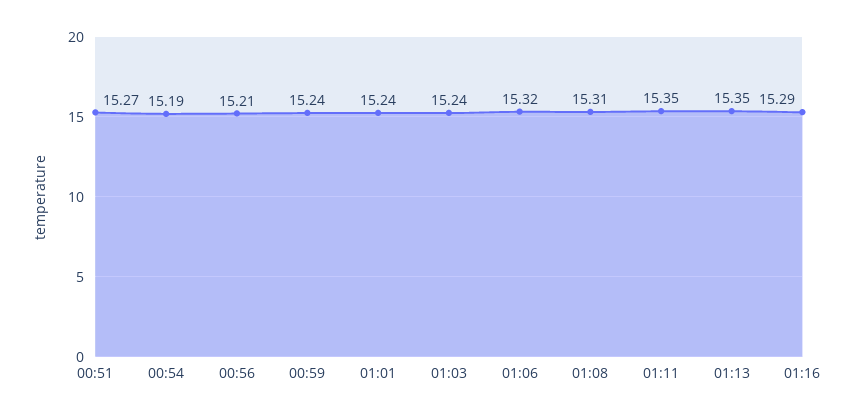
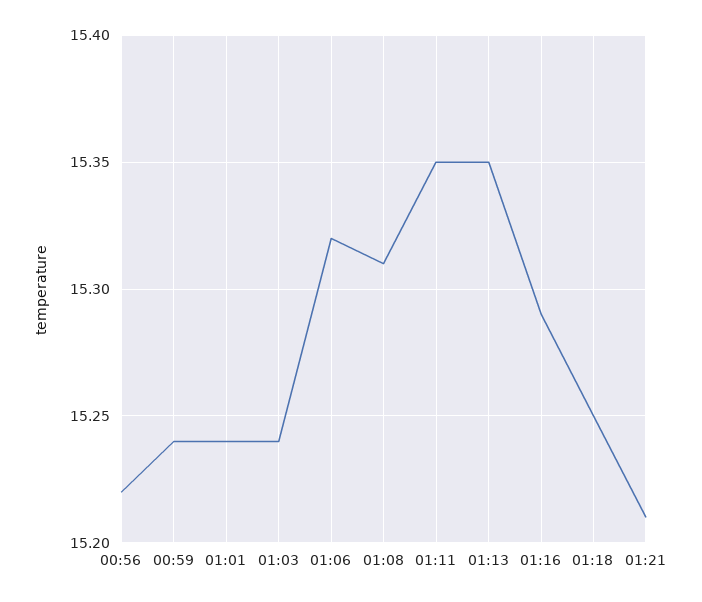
00:51: 15.27 -> none
00:54: 15.19 -> none
00:56: 15.21 -> 15.22
01:18: none -> 15.25
01:21: none -> 15.21

